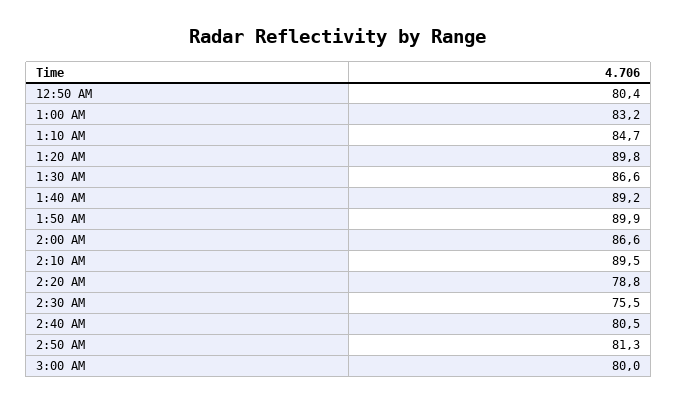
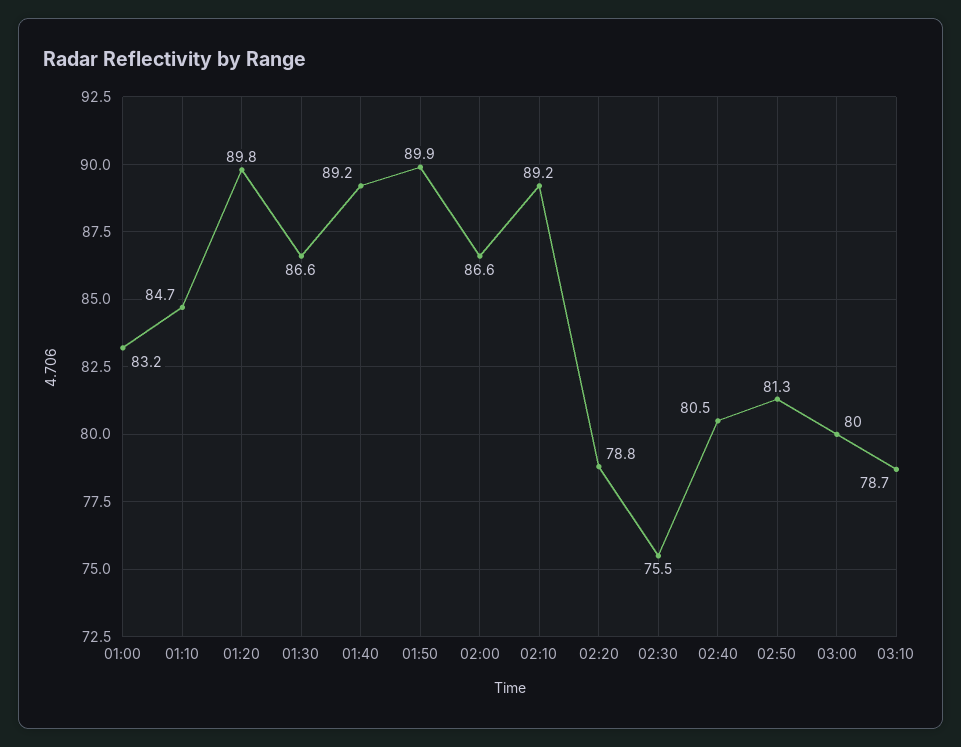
12:50 AM: 80.4 -> none
2:10 AM: 89.5 -> 89.2
03:10: none -> 78.7

